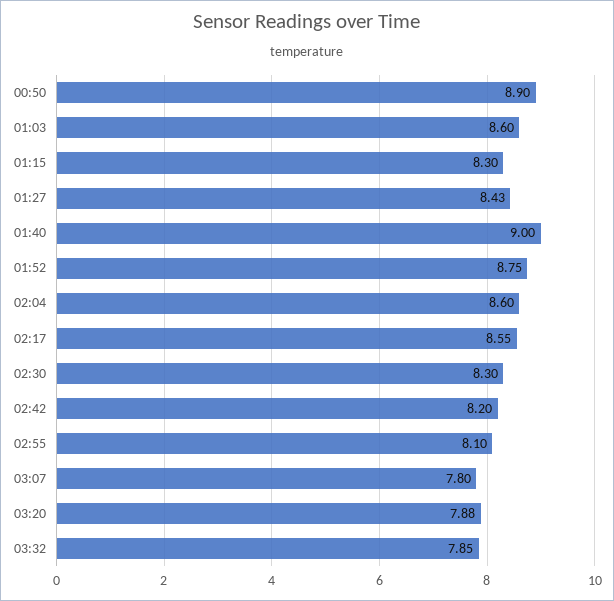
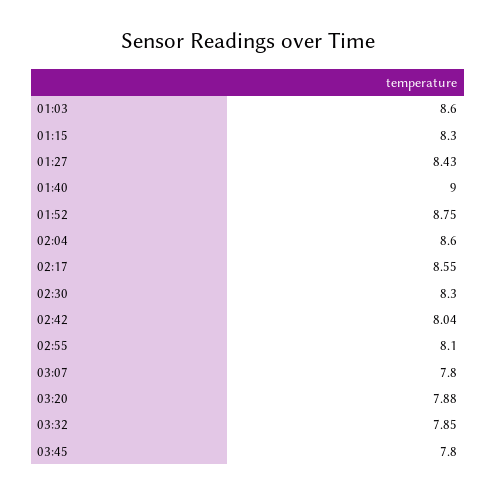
00:50: 8.9 -> none
02:42: 8.2 -> 8.04
03:45: none -> 7.8

